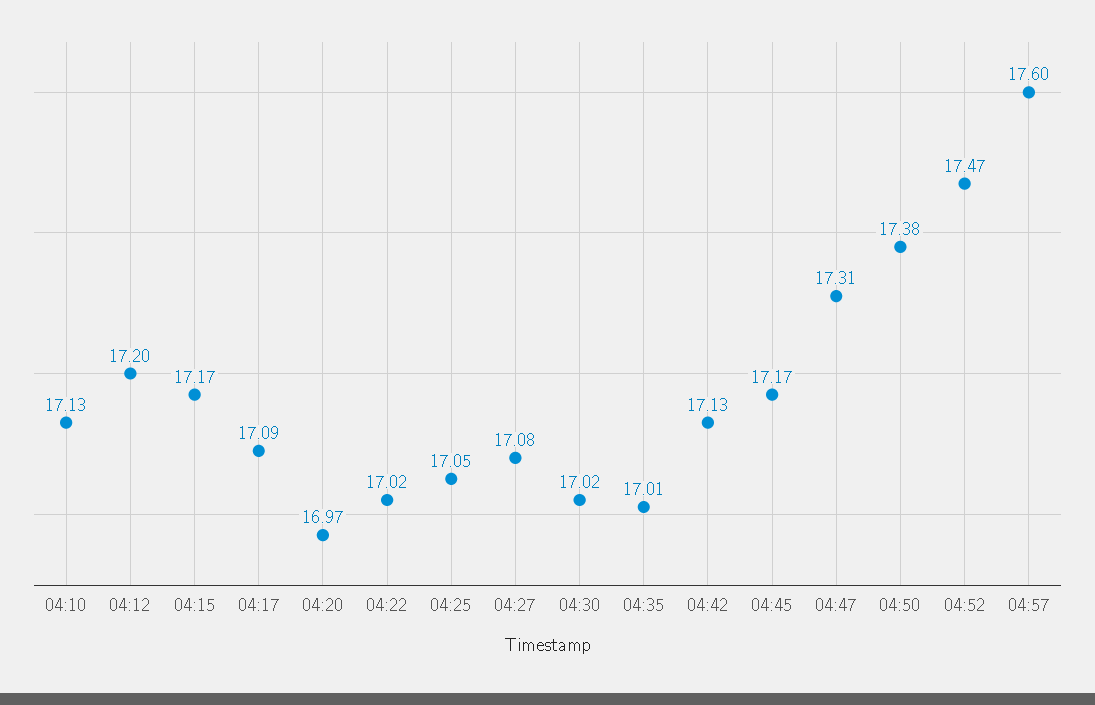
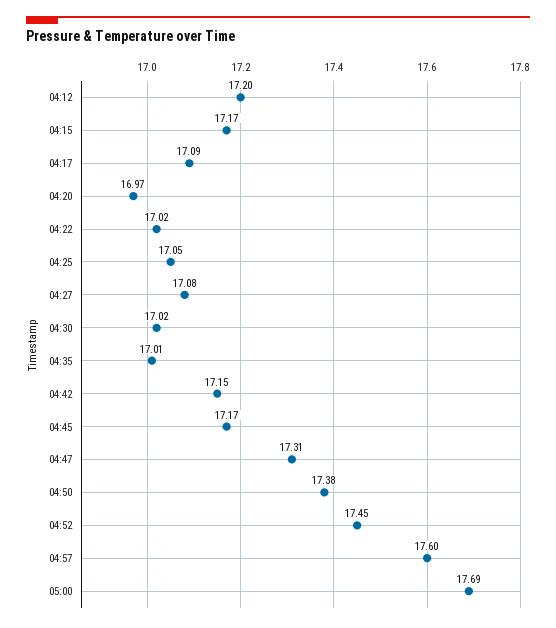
04:10: 17.13 -> none
04:42: 17.13 -> 17.15
04:52: 17.47 -> 17.45
05:00: none -> 17.69

